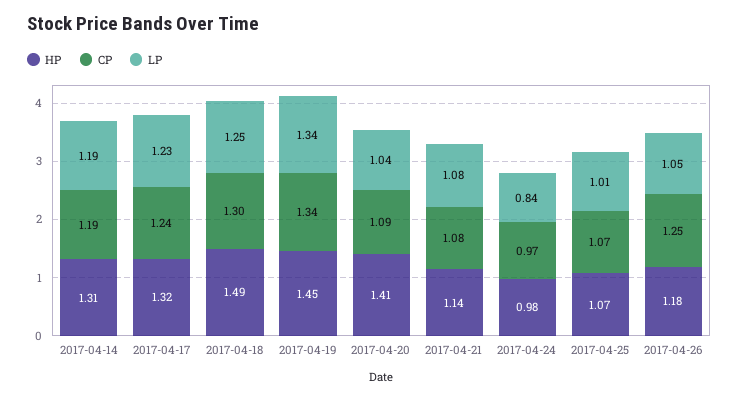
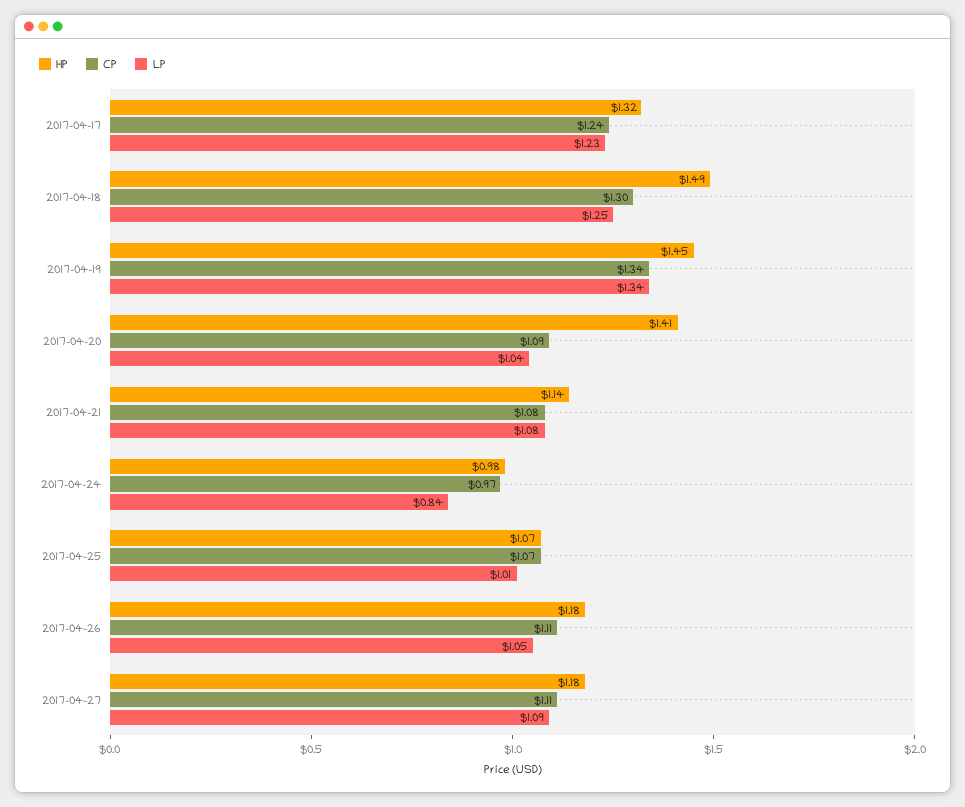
HP, 2017-04-14: 1.31 -> none
CP, 2017-04-14: 1.19 -> none
LP, 2017-04-14: 1.19 -> none
CP, 2017-04-26: 1.25 -> 1.11
HP, 2017-04-27: none -> 1.18
CP, 2017-04-27: none -> 1.11
LP, 2017-04-27: none -> 1.09

